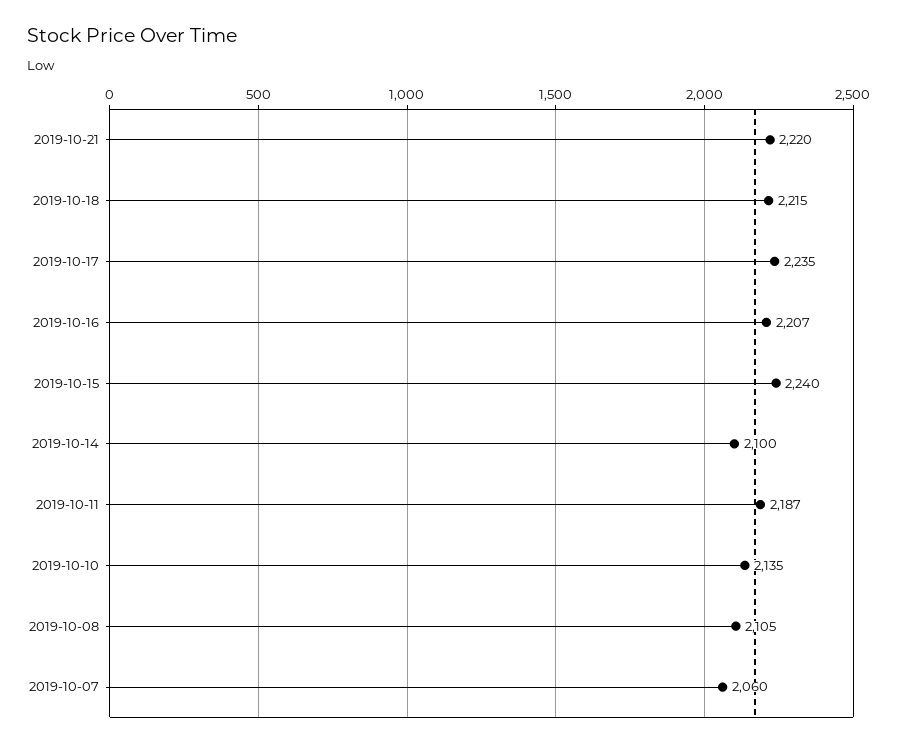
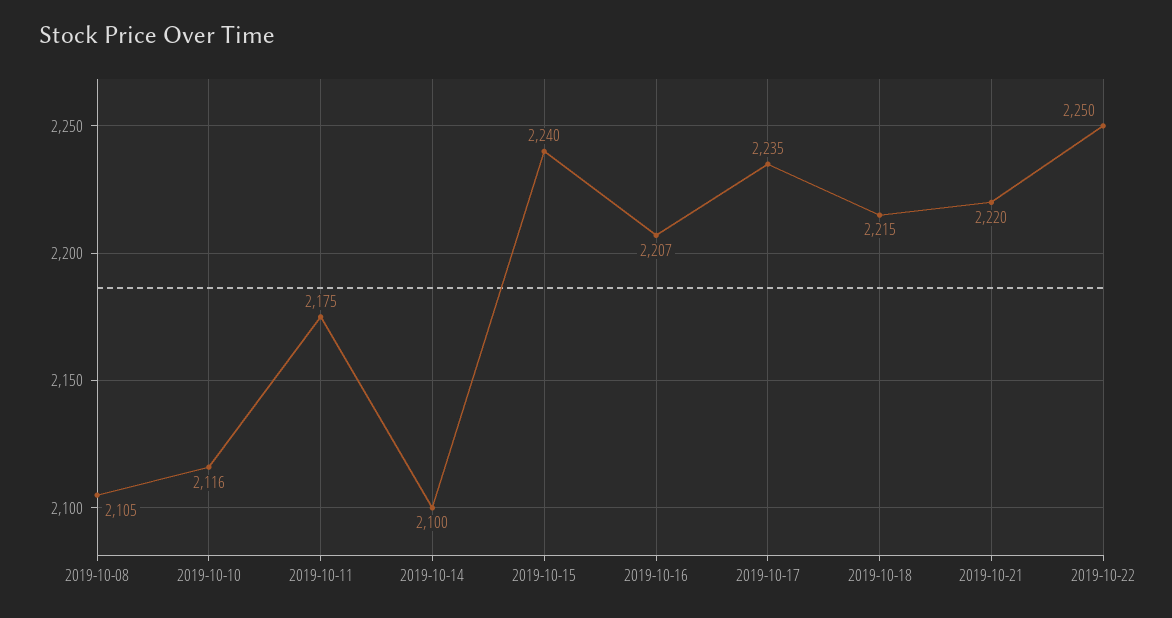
2019-10-11: 2187 -> 2175
2019-10-10: 2135 -> 2116
2019-10-07: 2060 -> none
2019-10-22: none -> 2250

